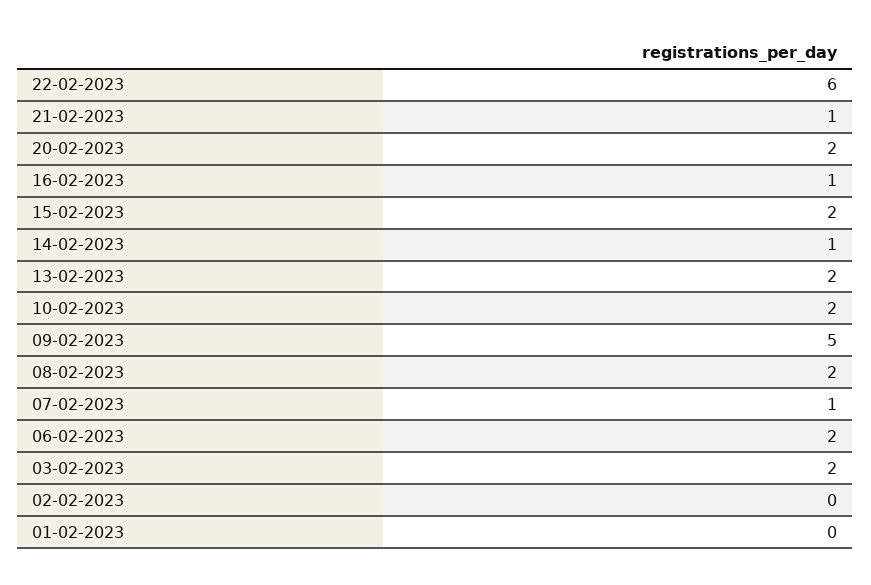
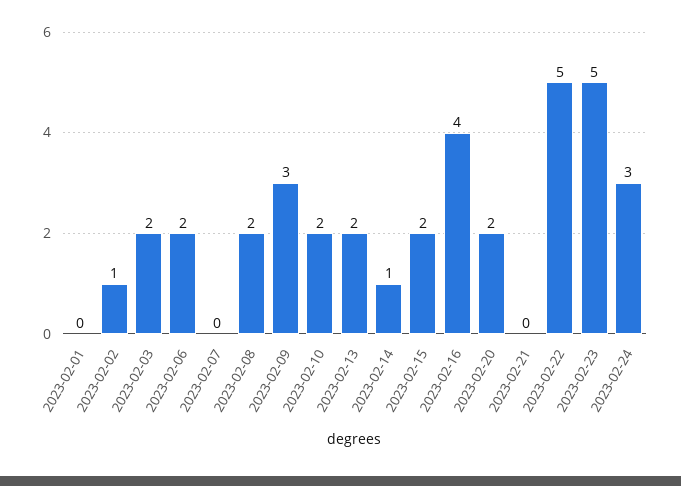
22-02-2023: 6 -> 5
21-02-2023: 1 -> 0
16-02-2023: 1 -> 4
09-02-2023: 5 -> 3
07-02-2023: 1 -> 0
02-02-2023: 0 -> 1
2023-02-23: none -> 5
2023-02-24: none -> 3

